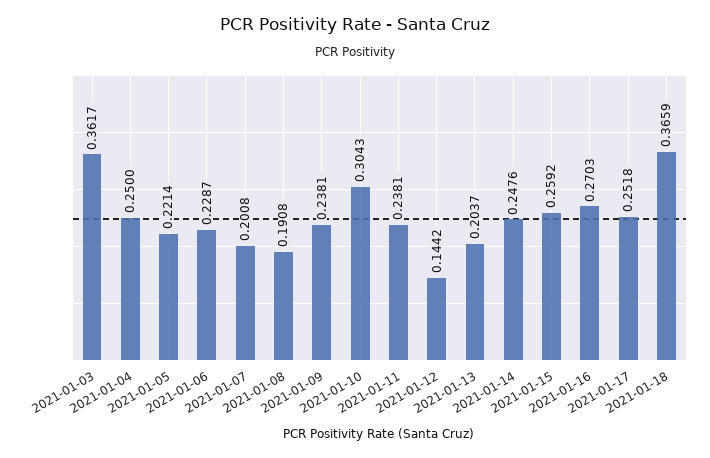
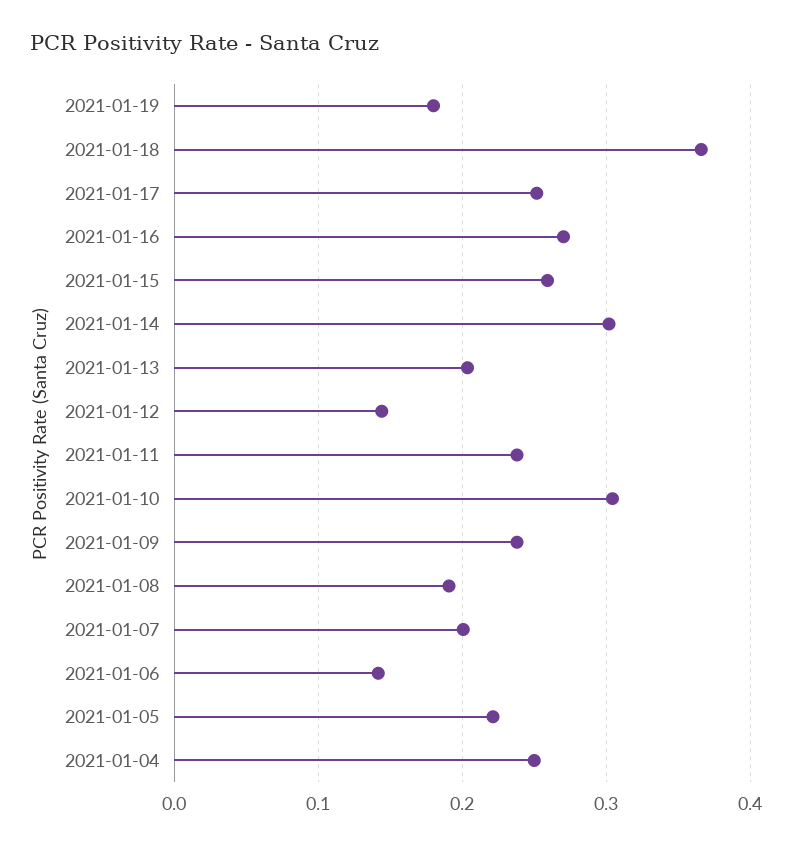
2021-01-03: 0.3617 -> none
2021-01-06: 0.2287 -> 0.14
2021-01-14: 0.2476 -> 0.3
2021-01-19: none -> 0.18

